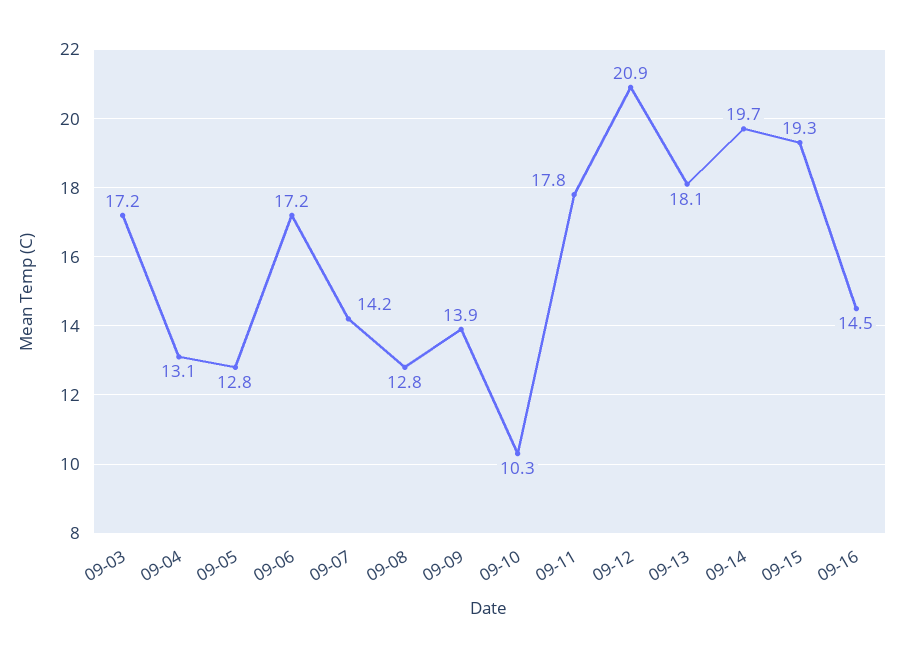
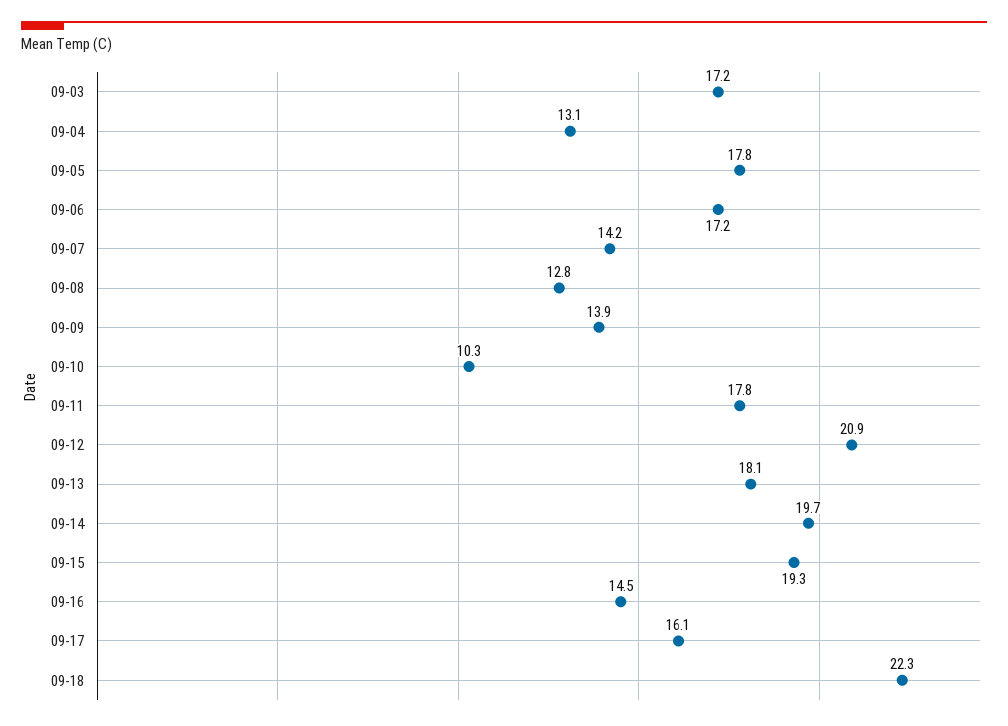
09-05: 12.8 -> 17.8
09-17: none -> 16.1
09-18: none -> 22.3

